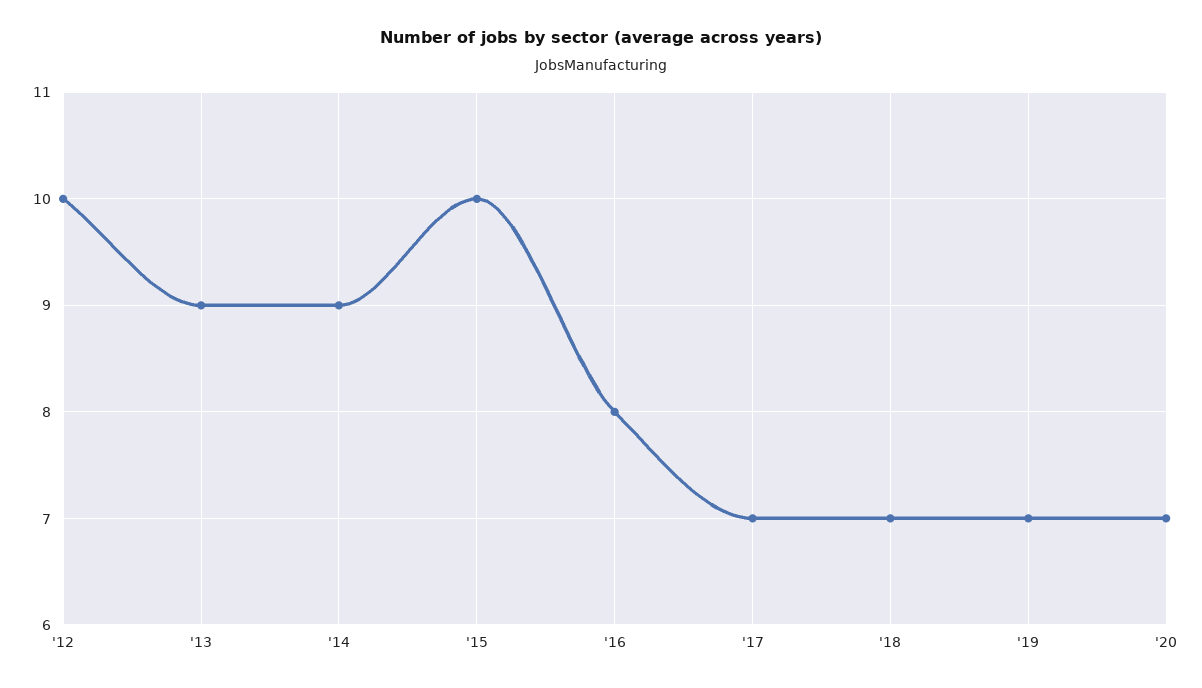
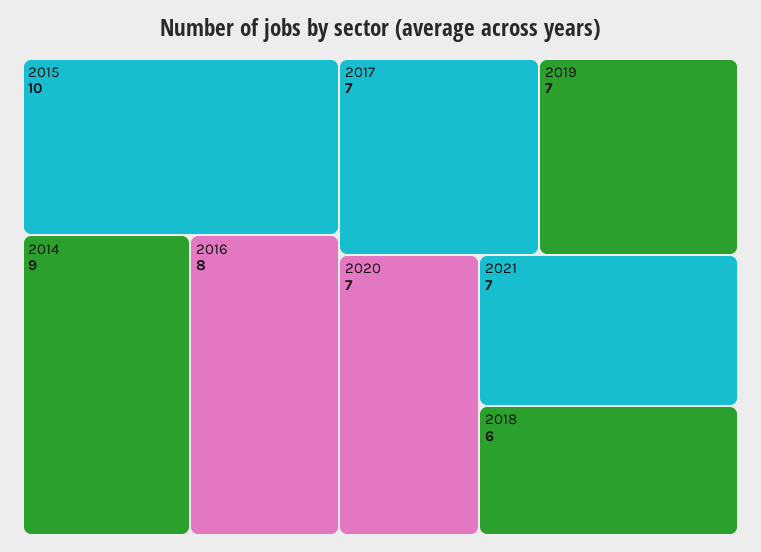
'12: 10 -> none
'13: 9 -> none
'18: 7 -> 6
2021: none -> 7

